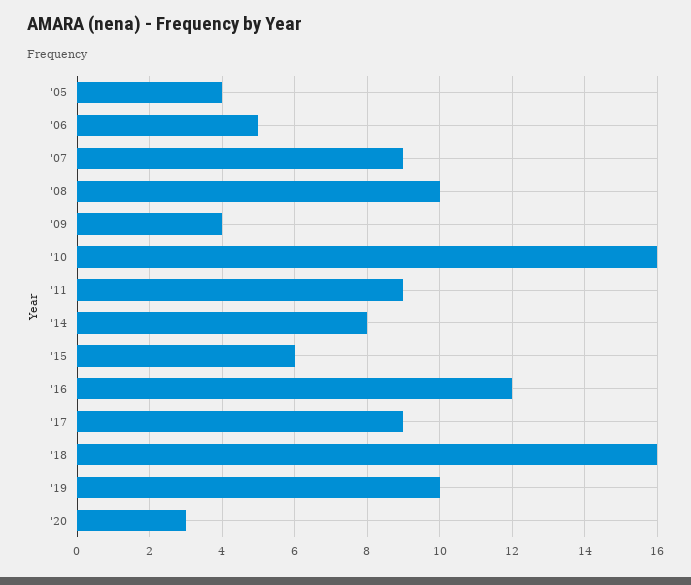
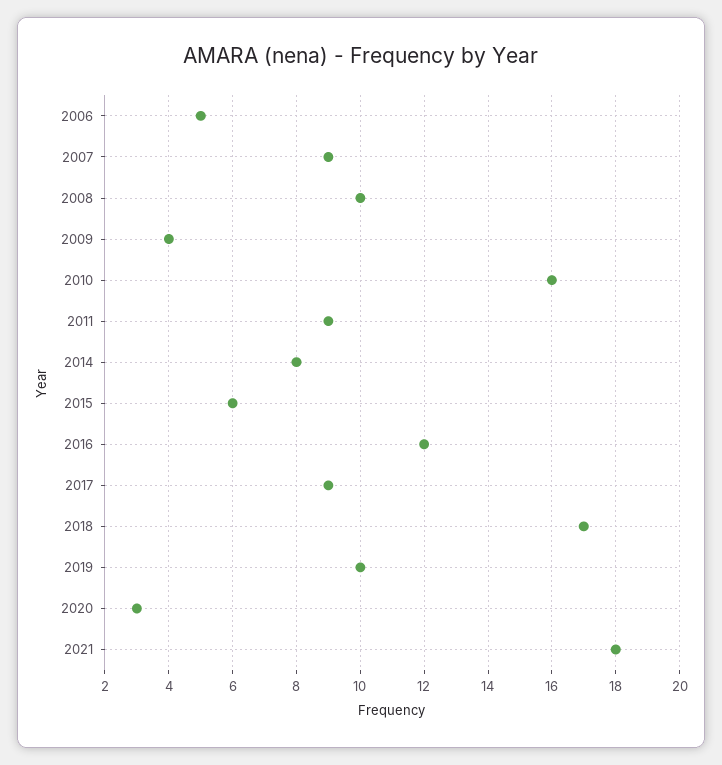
'05: 4 -> none
'18: 16 -> 17
2021: none -> 18

